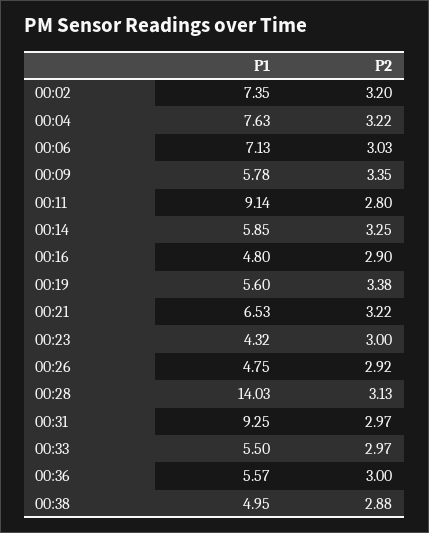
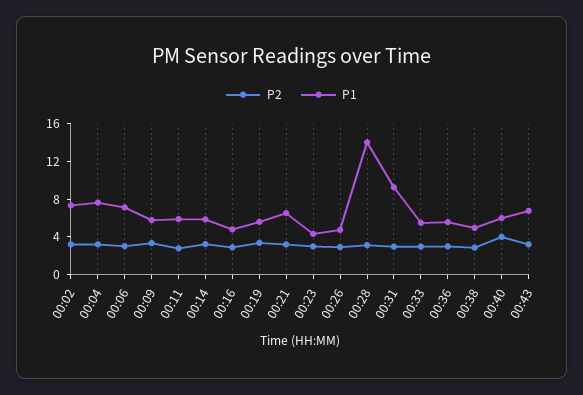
P1, 00:11: 9.14 -> 6
P2, 00:40: none -> 4
P1, 00:40: none -> 6
P2, 00:43: none -> 3
P1, 00:43: none -> 7

